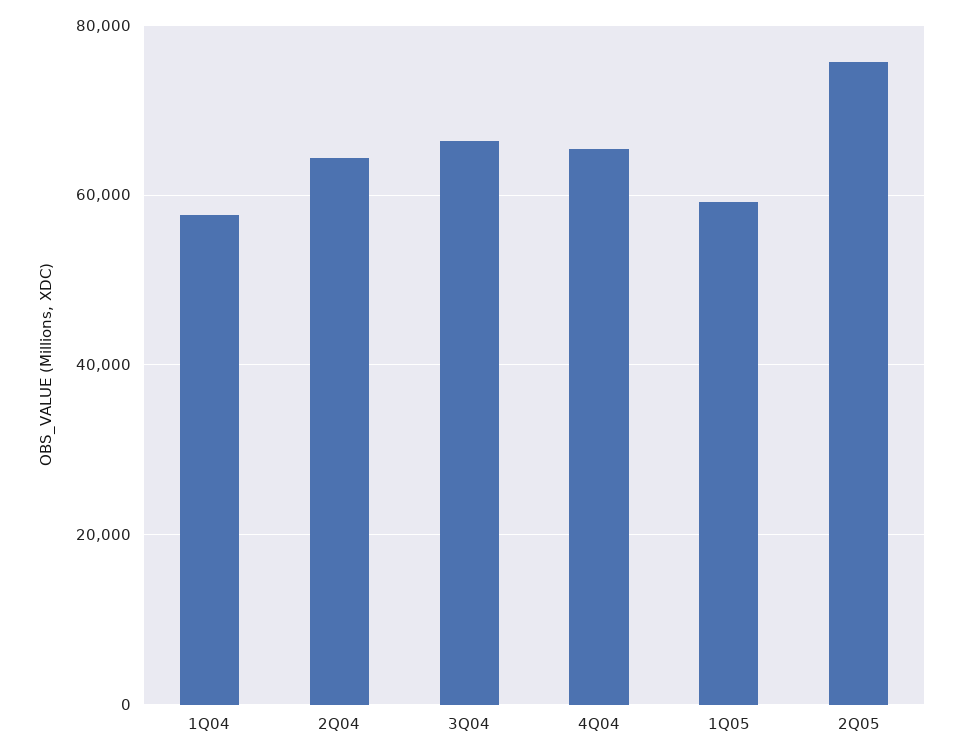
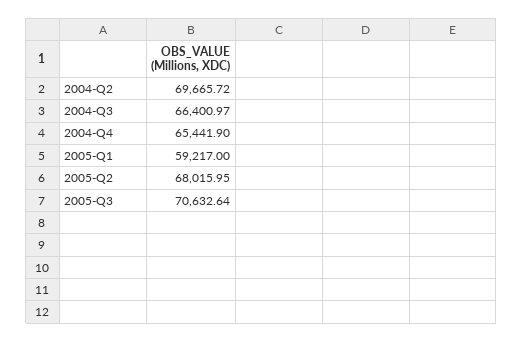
1Q04: 58000 -> none
2Q04: 64000 -> 69665.72
2Q05: 76000 -> 68015.95
2005-Q3: none -> 70632.64

